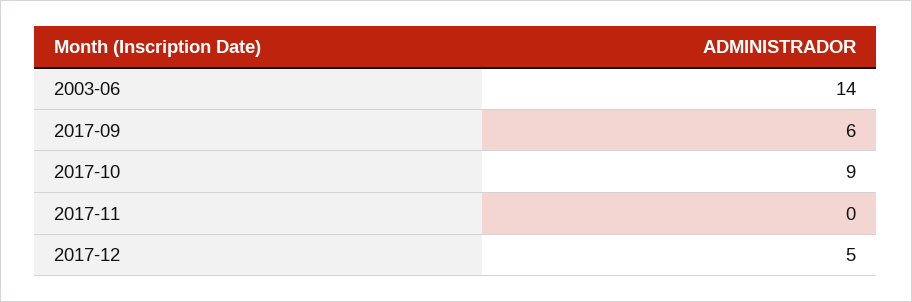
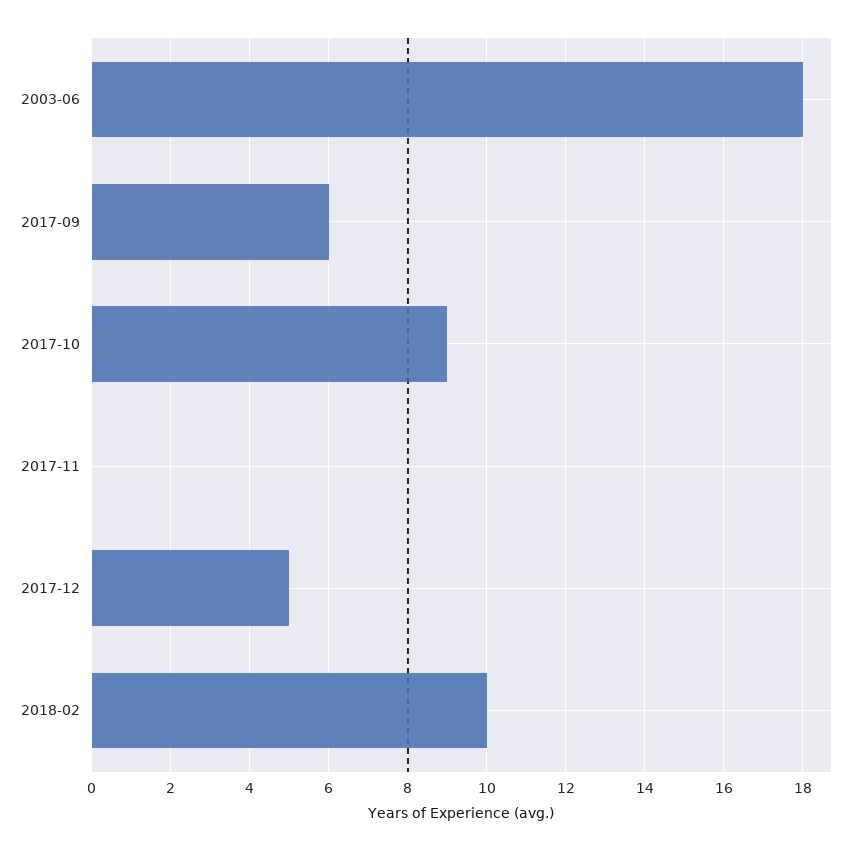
2003-06: 14 -> 18
2018-02: none -> 10

